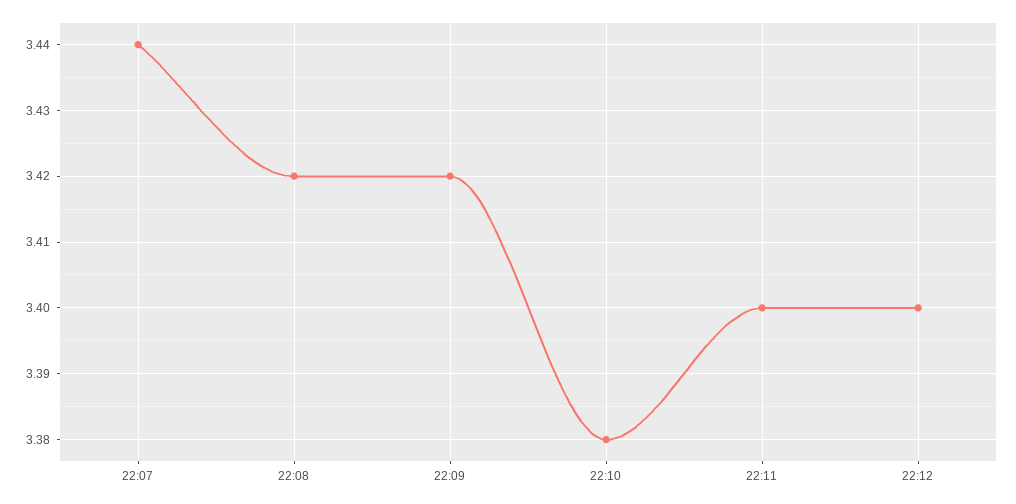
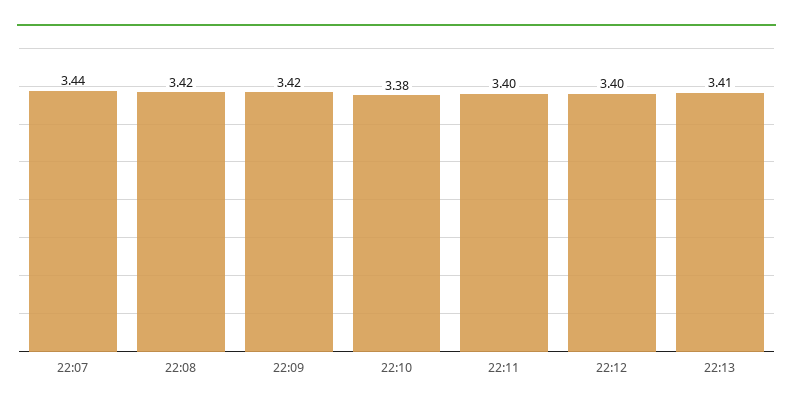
22:13: none -> 3.41

